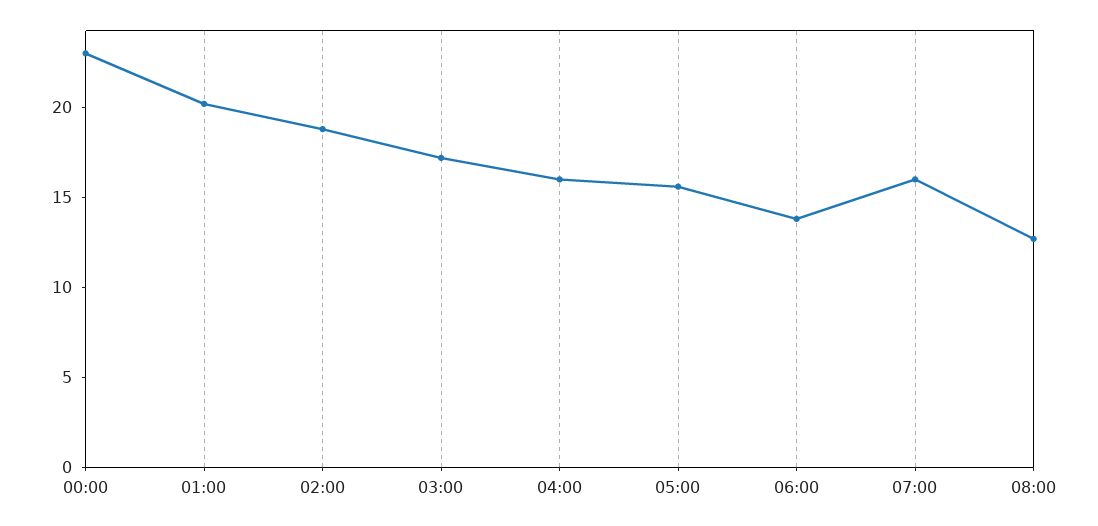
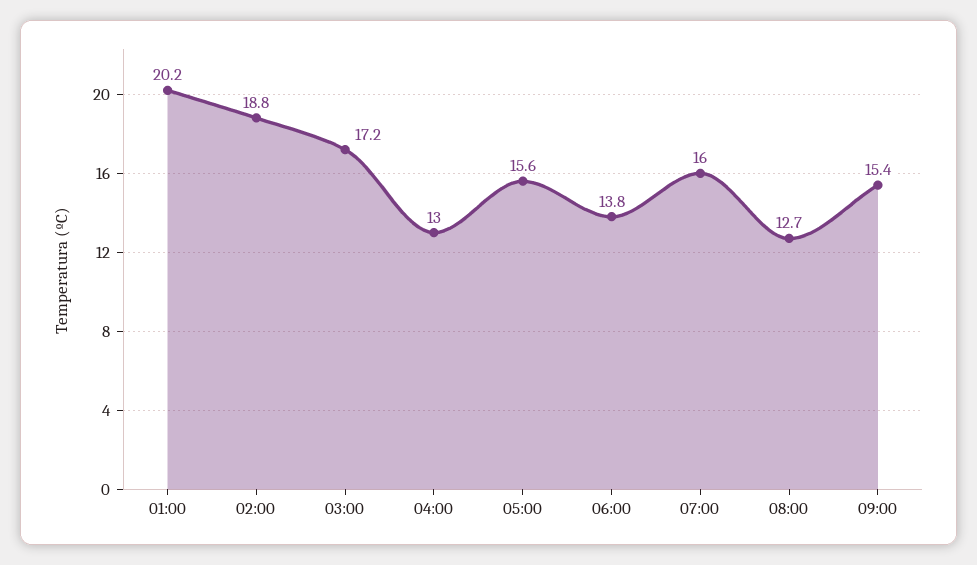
00:00: 23 -> none
04:00: 16 -> 13
09:00: none -> 15.4

